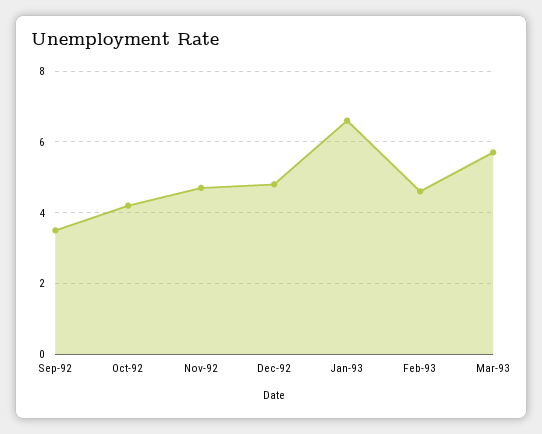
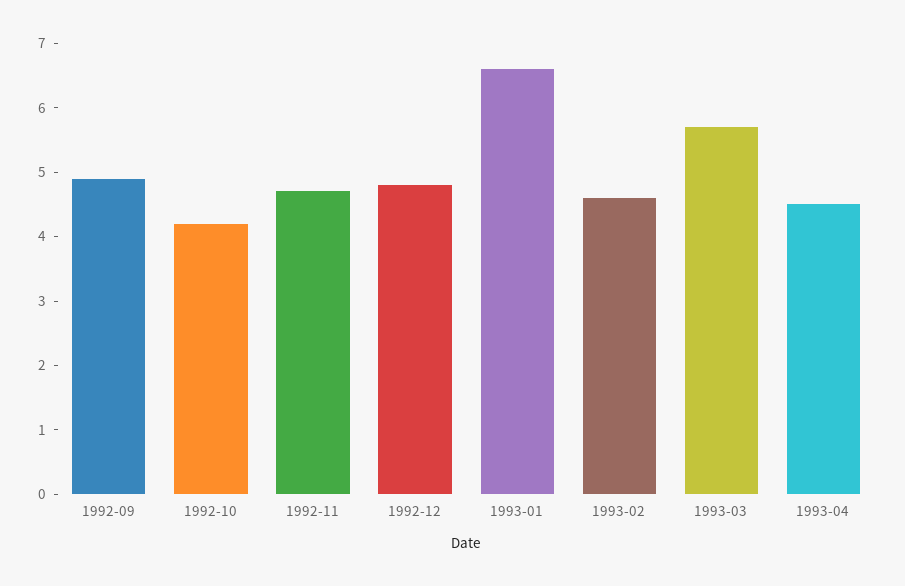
Sep-92: 3.5 -> 5
1993-04: none -> 4.5

